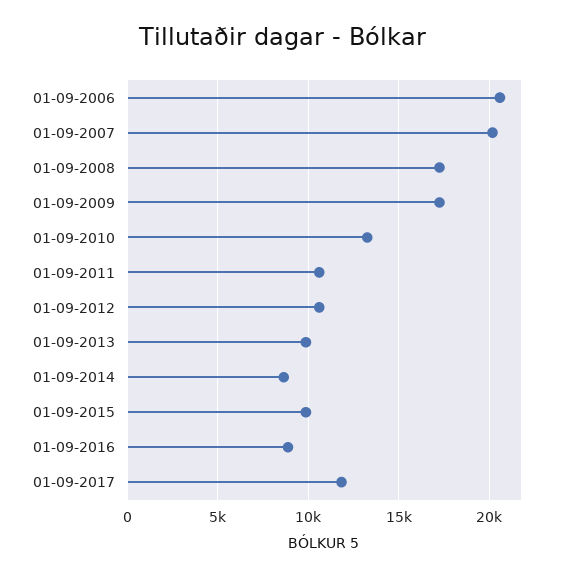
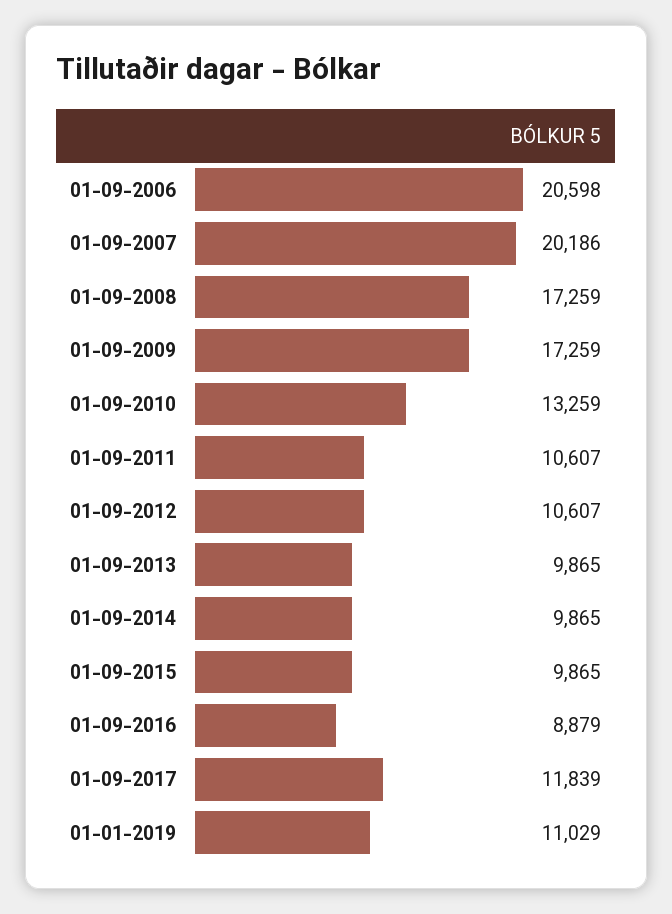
01-09-2014: 8500 -> 9865
01-01-2019: none -> 11029

